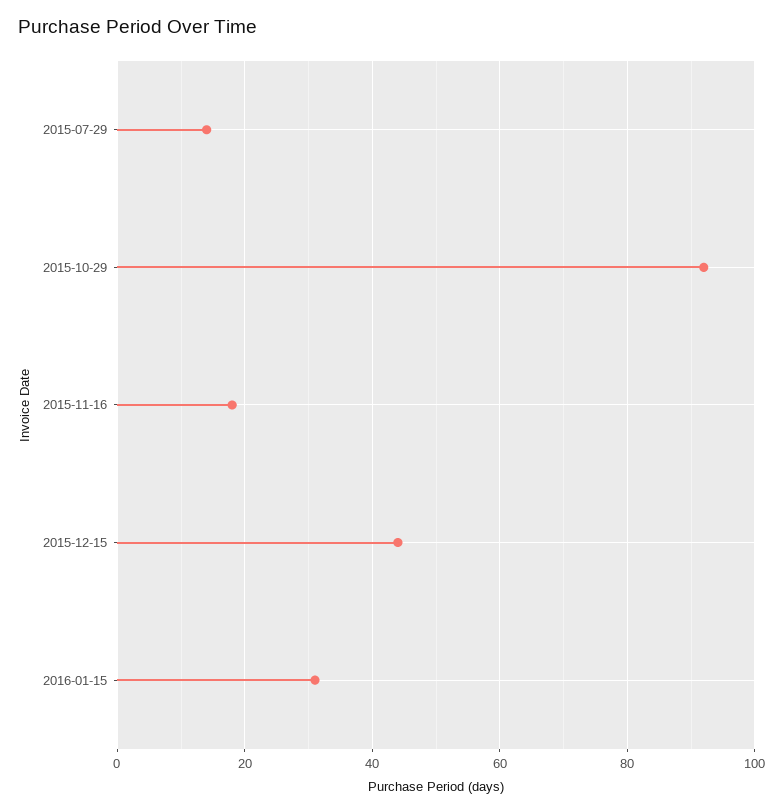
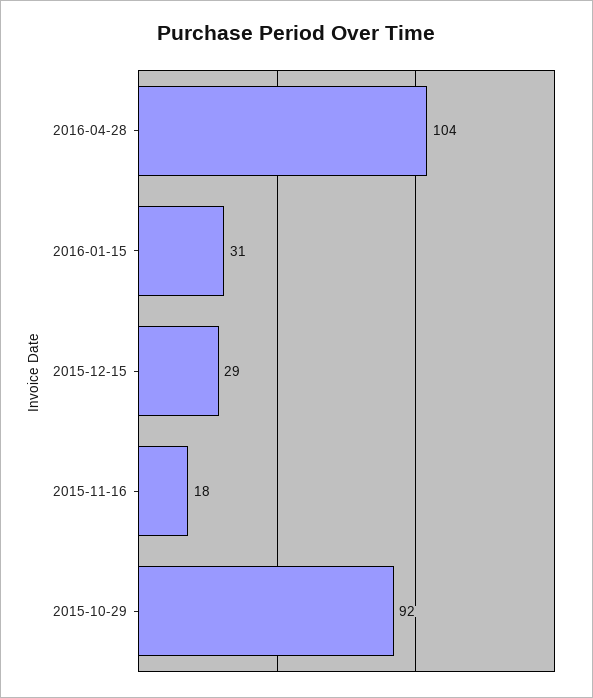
2015-07-29: 15 -> none
2015-12-15: 45 -> 29
2016-04-28: none -> 104

